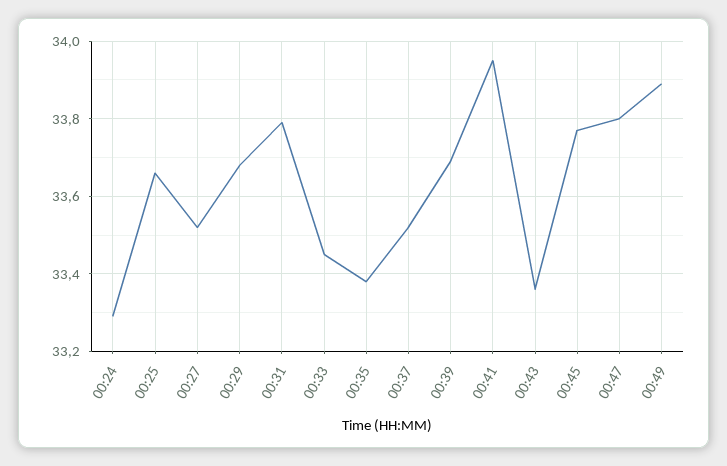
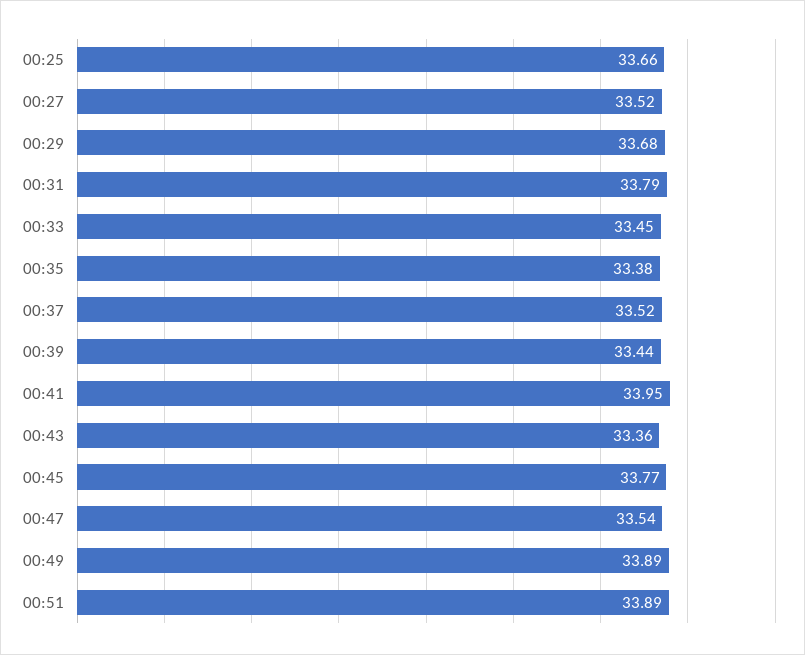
00:24: 33.3 -> none
00:39: 33.7 -> 33.44
00:47: 33.8 -> 33.54
00:51: none -> 33.89

